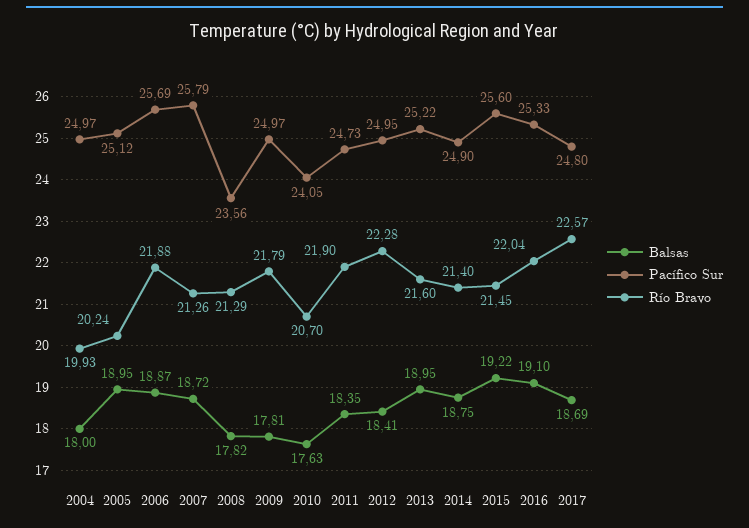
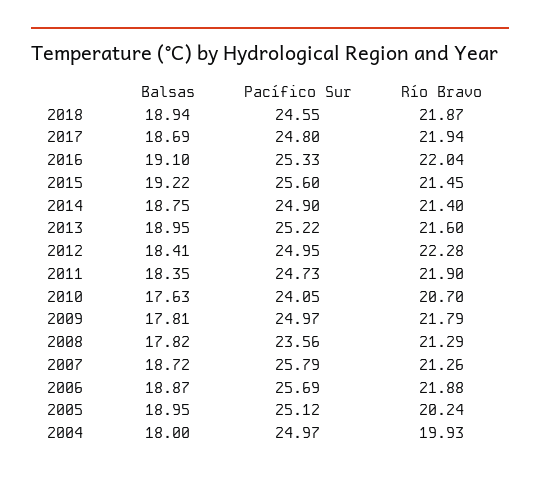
Río Bravo, 2017: 22.57 -> 21.94
Balsas, 2018: none -> 18.94
Pacífico Sur, 2018: none -> 24.55
Río Bravo, 2018: none -> 21.87

